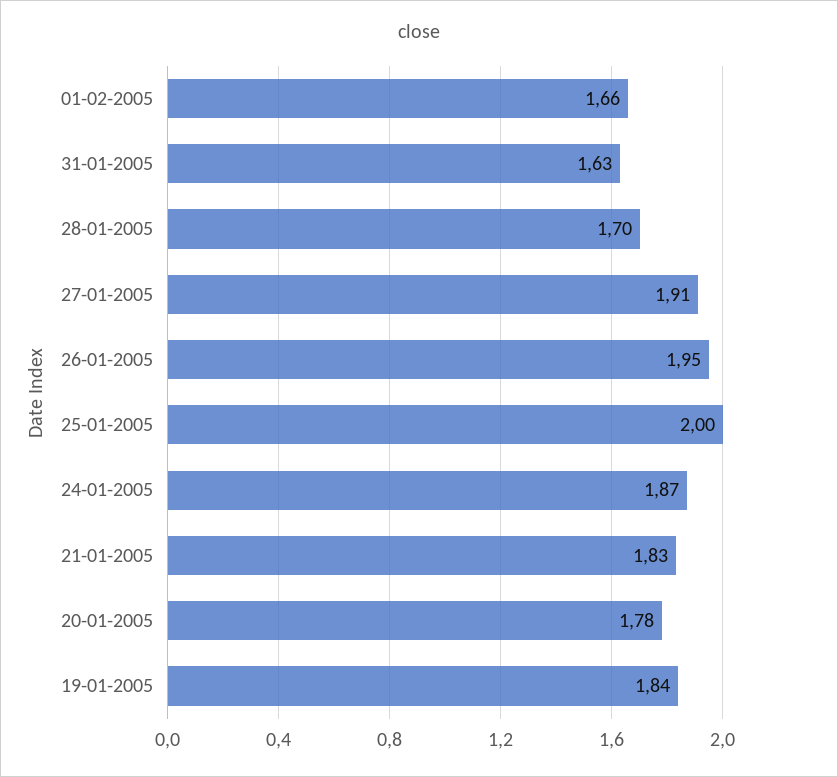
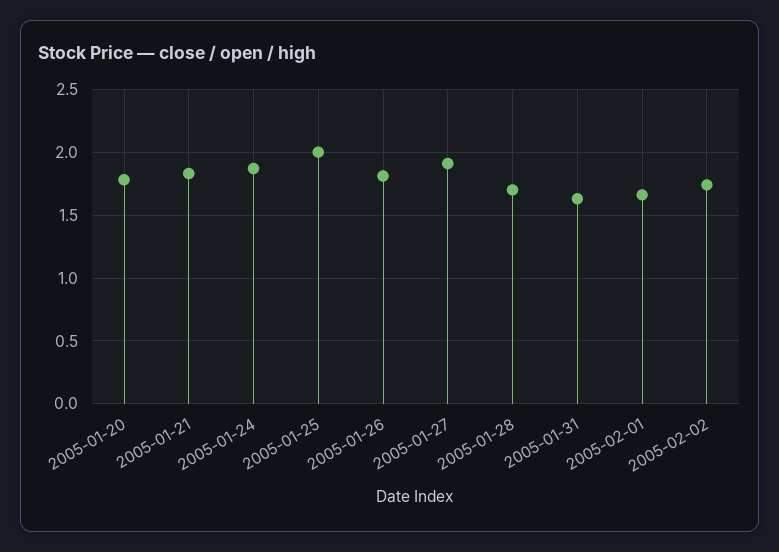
26-01-2005: 1.95 -> 1.8
19-01-2005: 1.84 -> none
2005-02-02: none -> 1.75

